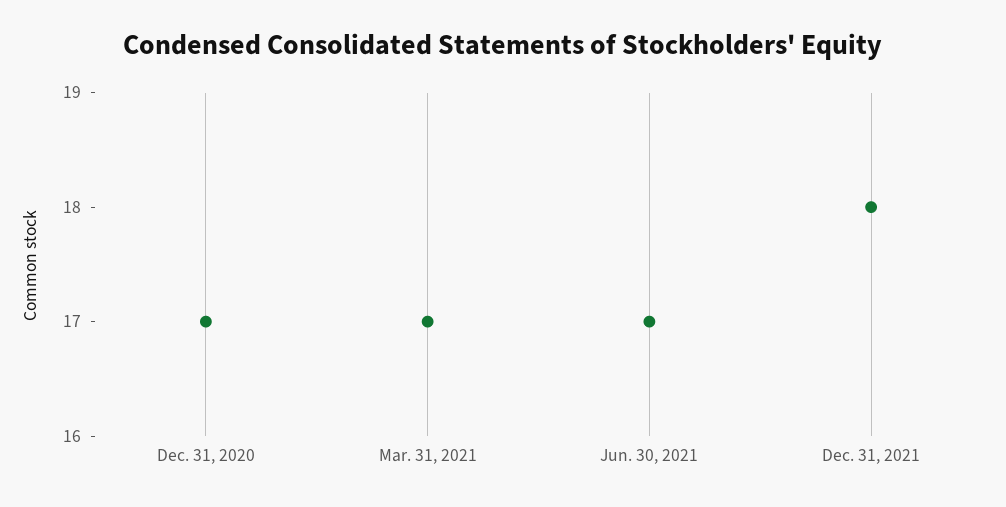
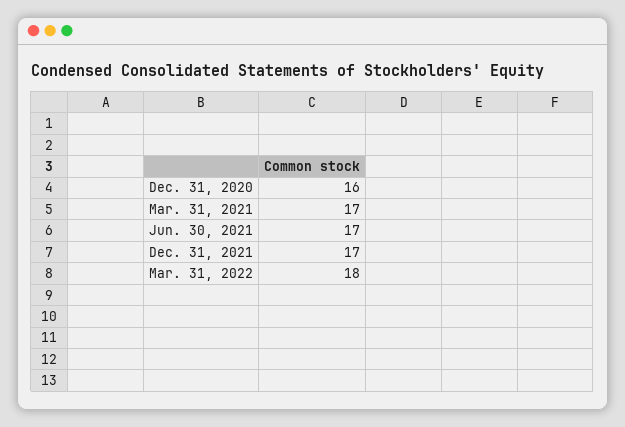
Dec. 31, 2020: 17 -> 16
Dec. 31, 2021: 18 -> 17
Mar. 31, 2022: none -> 18

